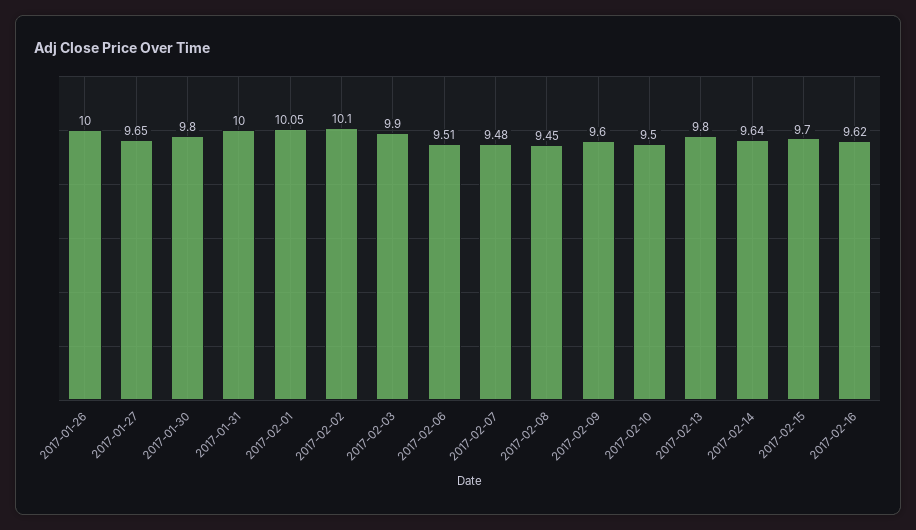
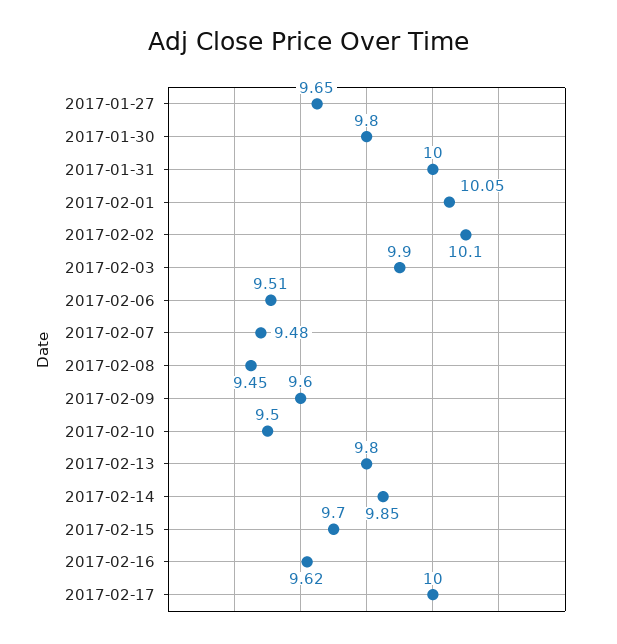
2017-01-26: 10 -> none
2017-02-14: 9.64 -> 9.85
2017-02-17: none -> 10

